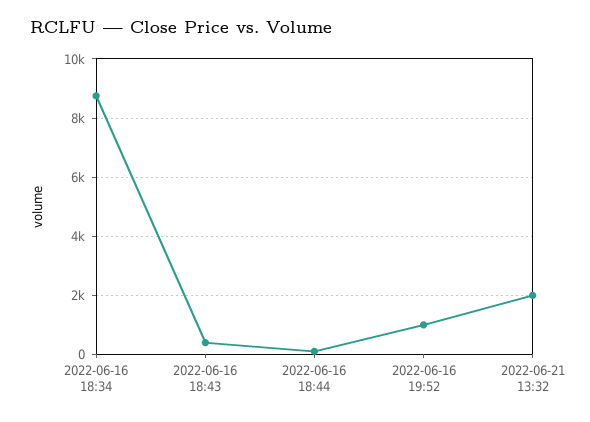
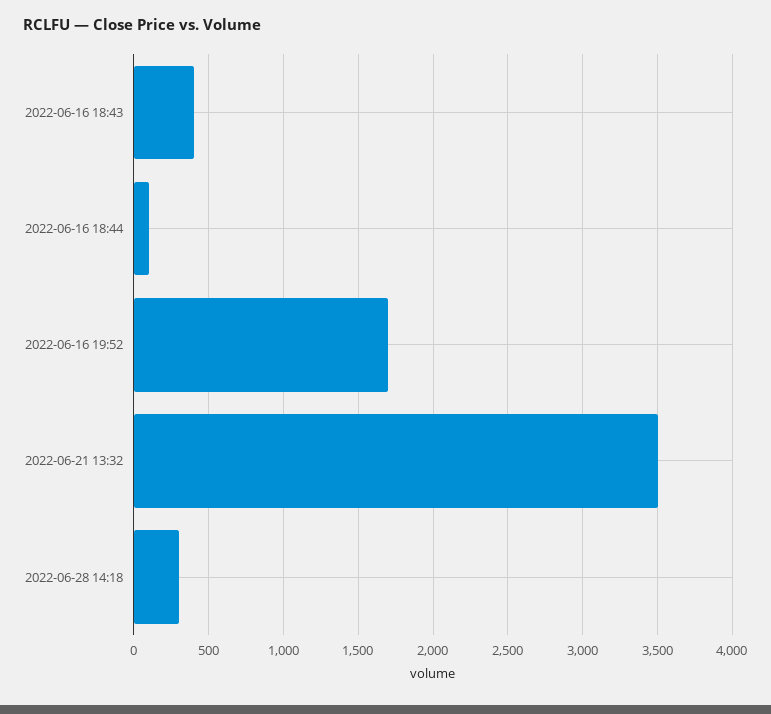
2022-06-16 18:34: 8750 -> none
2022-06-16 19:52: 1000 -> 1700
2022-06-21 13:32: 2000 -> 3500
2022-06-28 14:18: none -> 300

